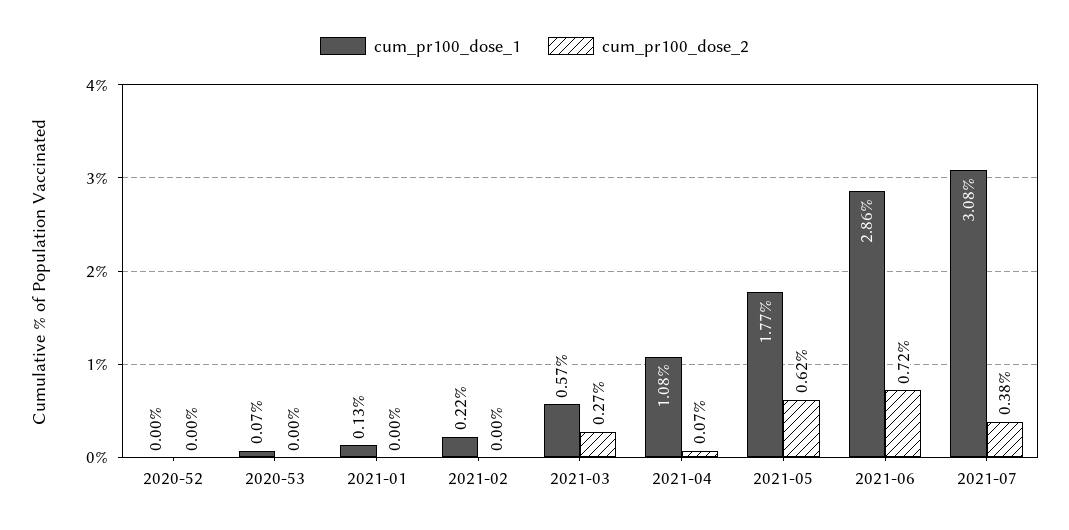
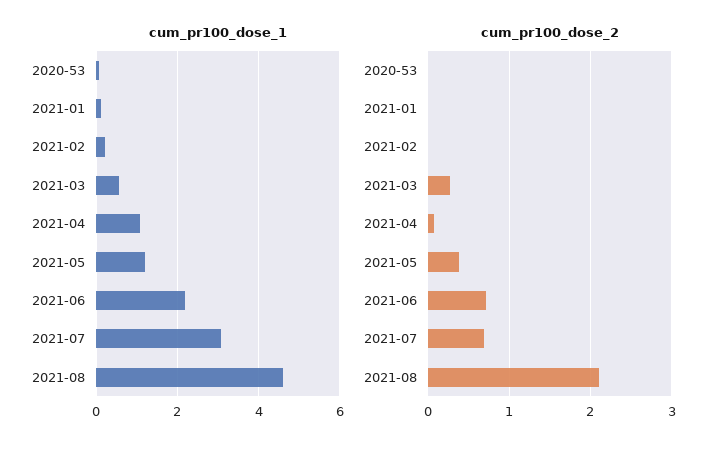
cum_pr100_dose_1, 2020-52: 0 -> none
cum_pr100_dose_2, 2020-52: 0 -> none
cum_pr100_dose_1, 2021-05: 1.77 -> 1.2
cum_pr100_dose_2, 2021-05: 0.62 -> 0.4
cum_pr100_dose_1, 2021-06: 2.86 -> 2.2
cum_pr100_dose_2, 2021-07: 0.38 -> 0.7
cum_pr100_dose_1, 2021-08: none -> 4.6
cum_pr100_dose_2, 2021-08: none -> 2.1

